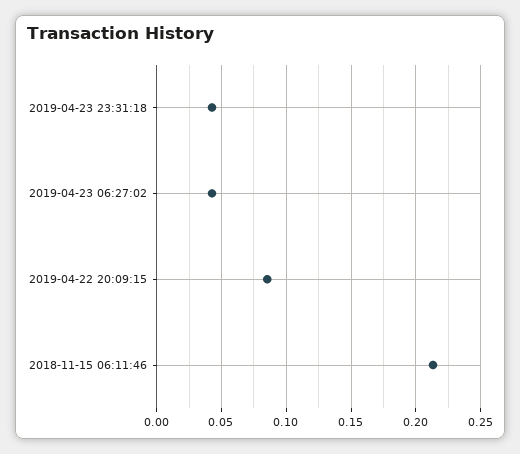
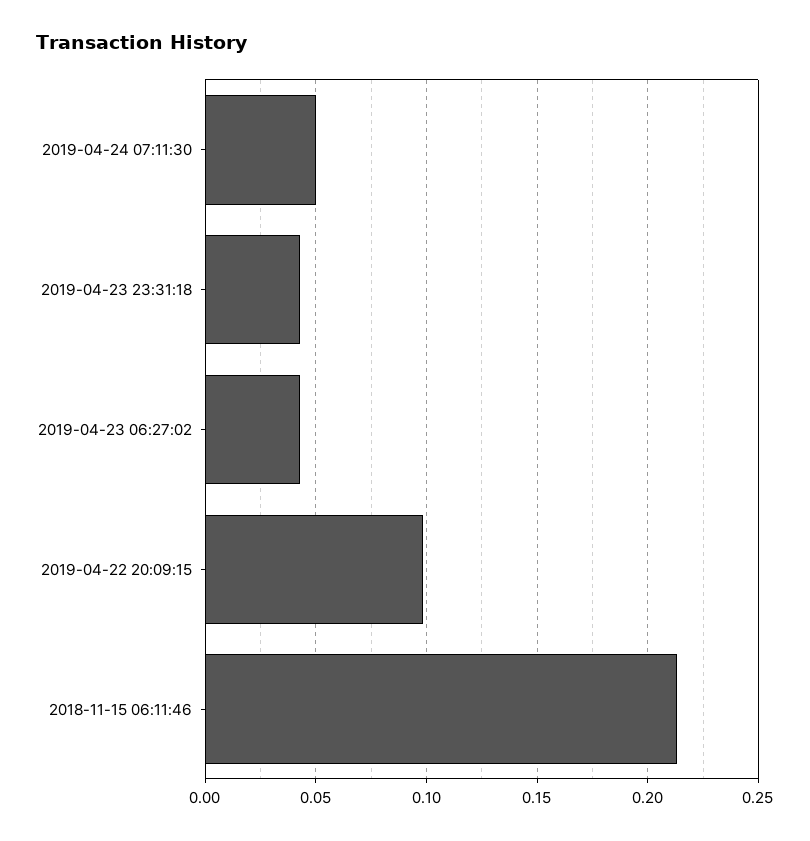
2019-04-22 20:09:15: 0.085 -> 0.1
2019-04-24 07:11:30: none -> 0.05

